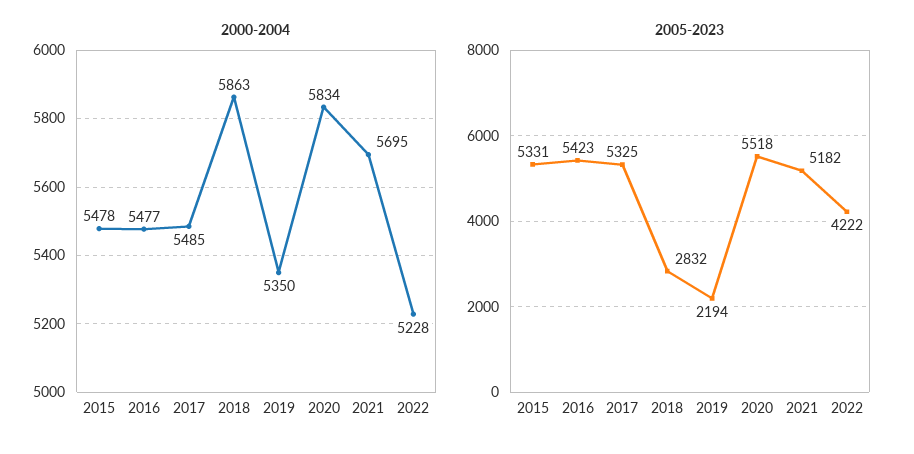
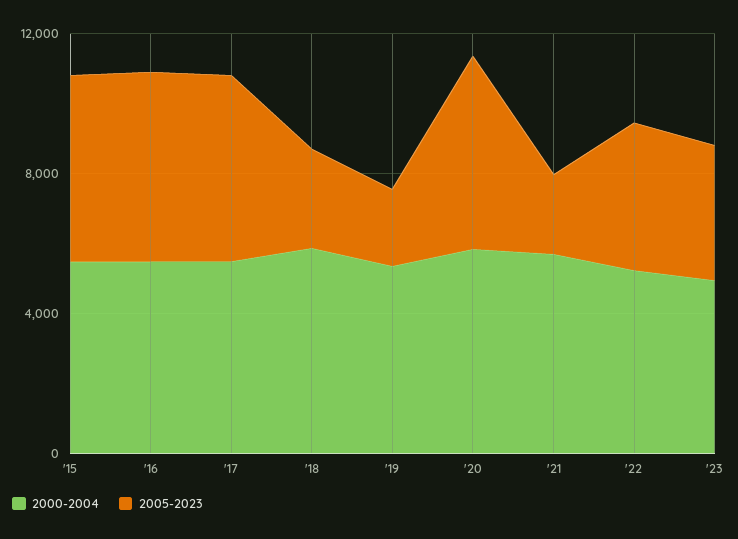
2005-2023, 2021: 5182 -> 2000
2000-2004, '23: none -> 5000
2005-2023, '23: none -> 4000

